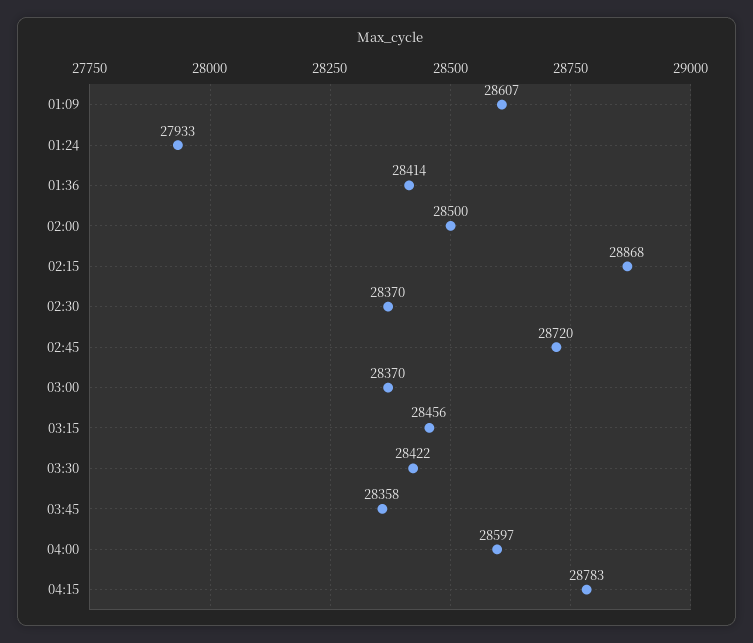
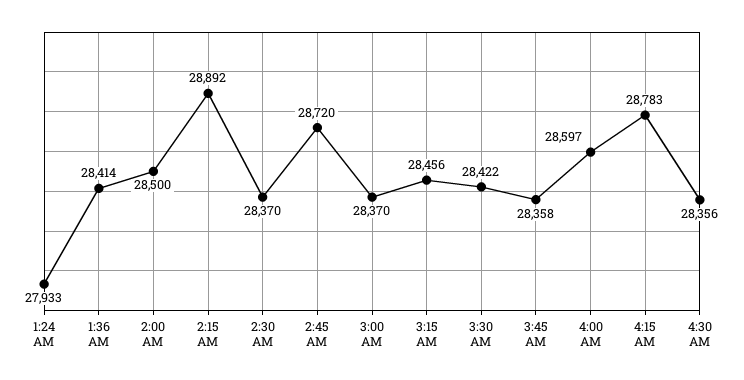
01:09: 28607 -> none
02:15: 28868 -> 28892
4:30 AM: none -> 28356

